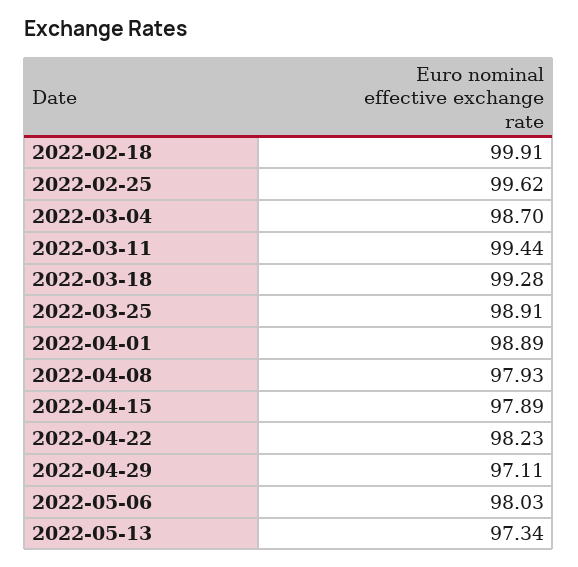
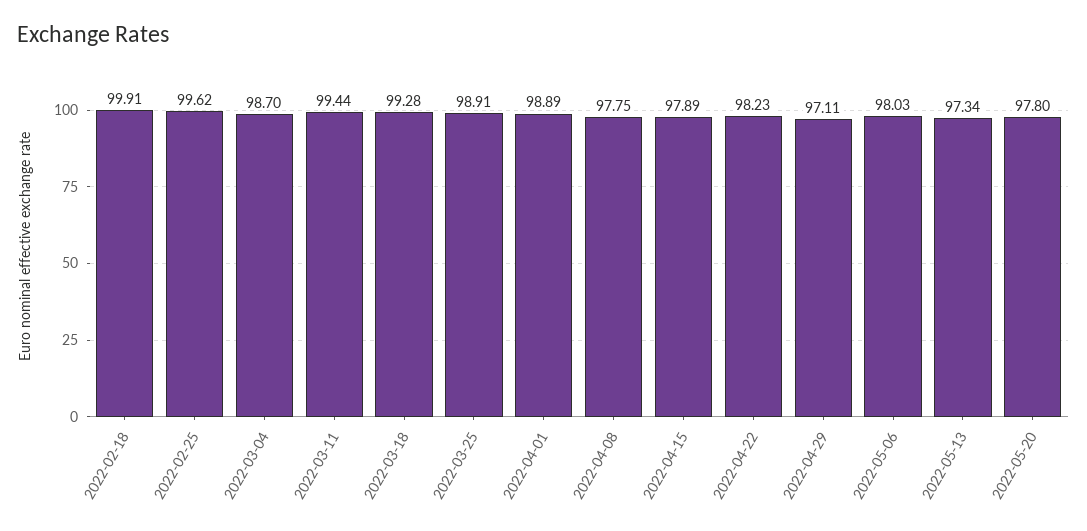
2022-04-08: 97.93 -> 97.75
2022-05-20: none -> 97.8

